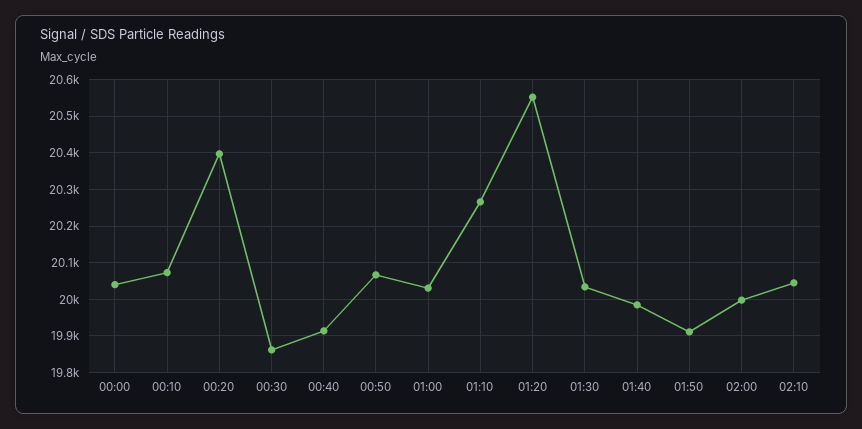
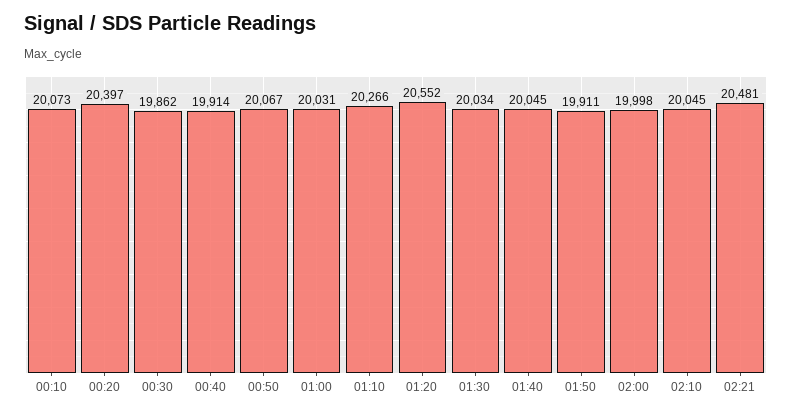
00:00: 20040 -> none
01:40: 19980 -> 20045
02:21: none -> 20481

